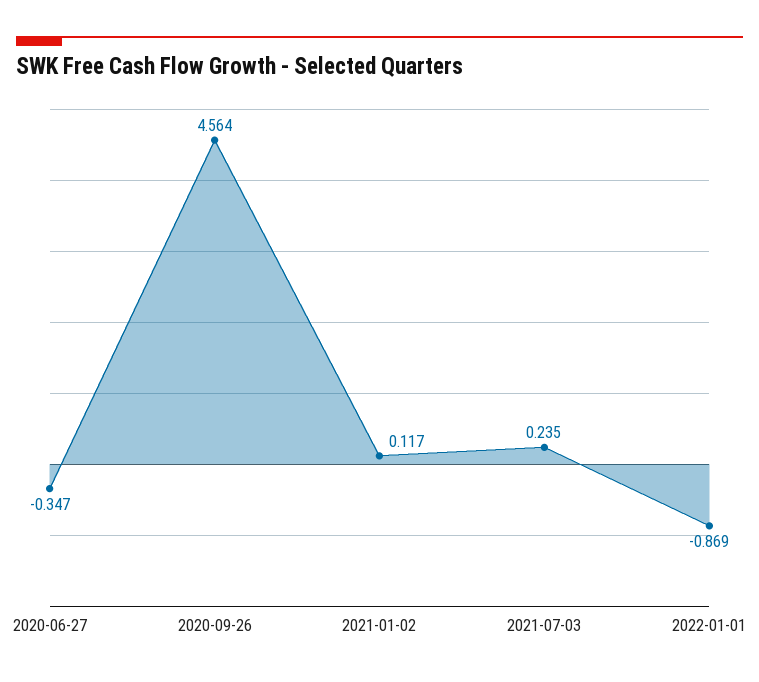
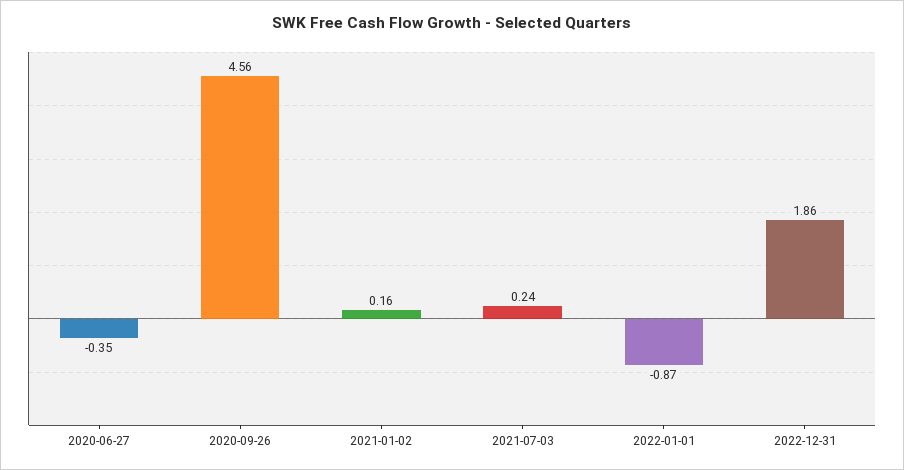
2021-01-02: 0.117 -> 0.16
2022-12-31: none -> 1.86

